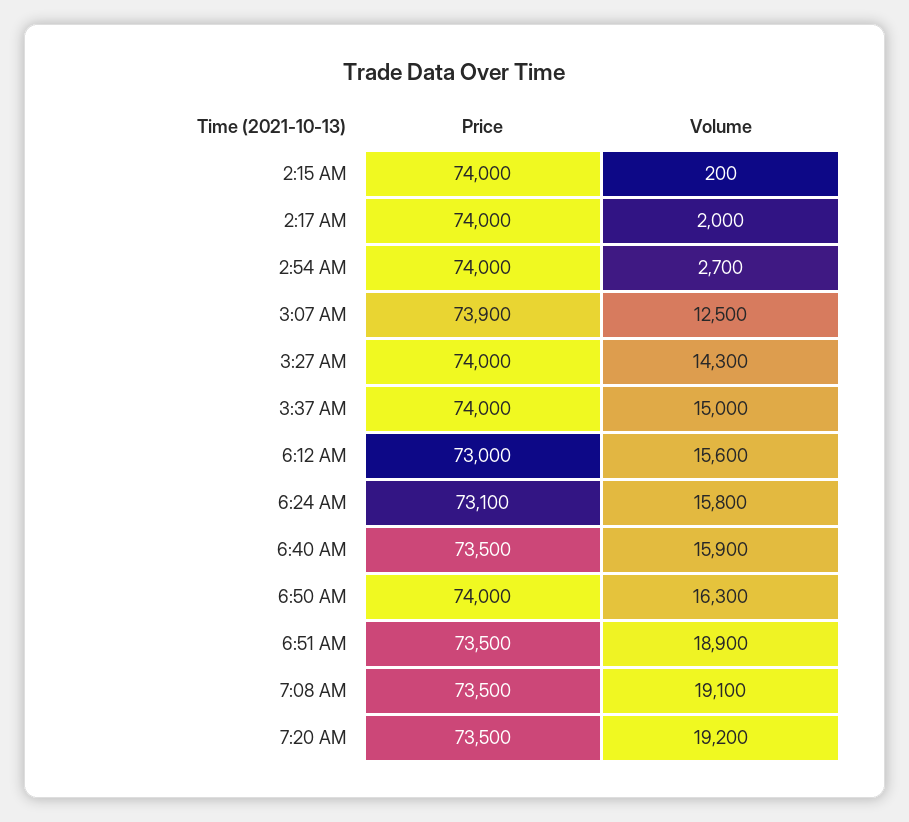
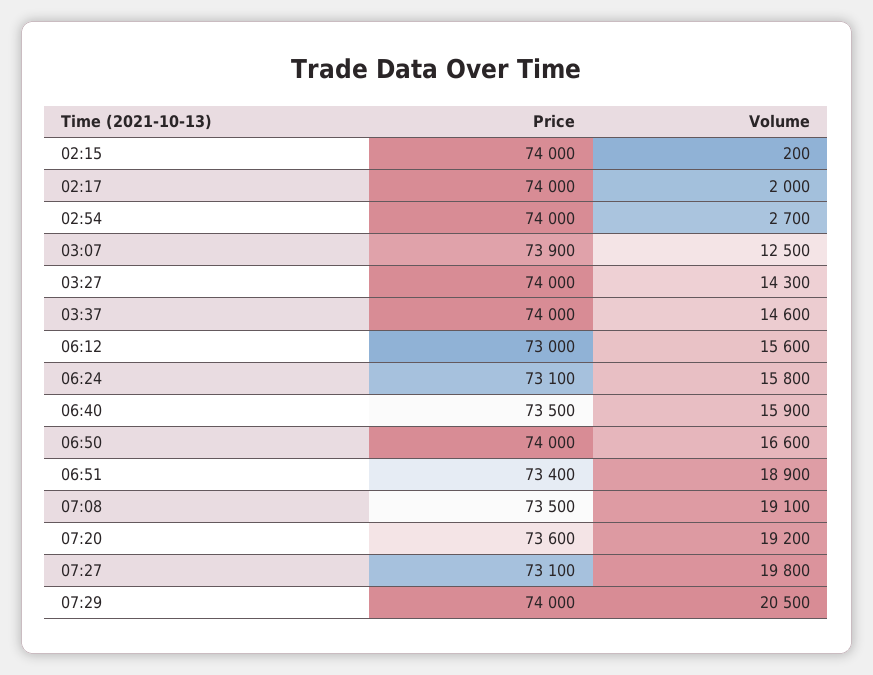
Volume, 3:37 AM: 15000 -> 14600
Volume, 6:50 AM: 16300 -> 16600
Price, 6:51 AM: 73500 -> 73400
Price, 7:20 AM: 73500 -> 73600
Price, 07:27: none -> 73100
Volume, 07:27: none -> 19800
Price, 07:29: none -> 74000
Volume, 07:29: none -> 20500

